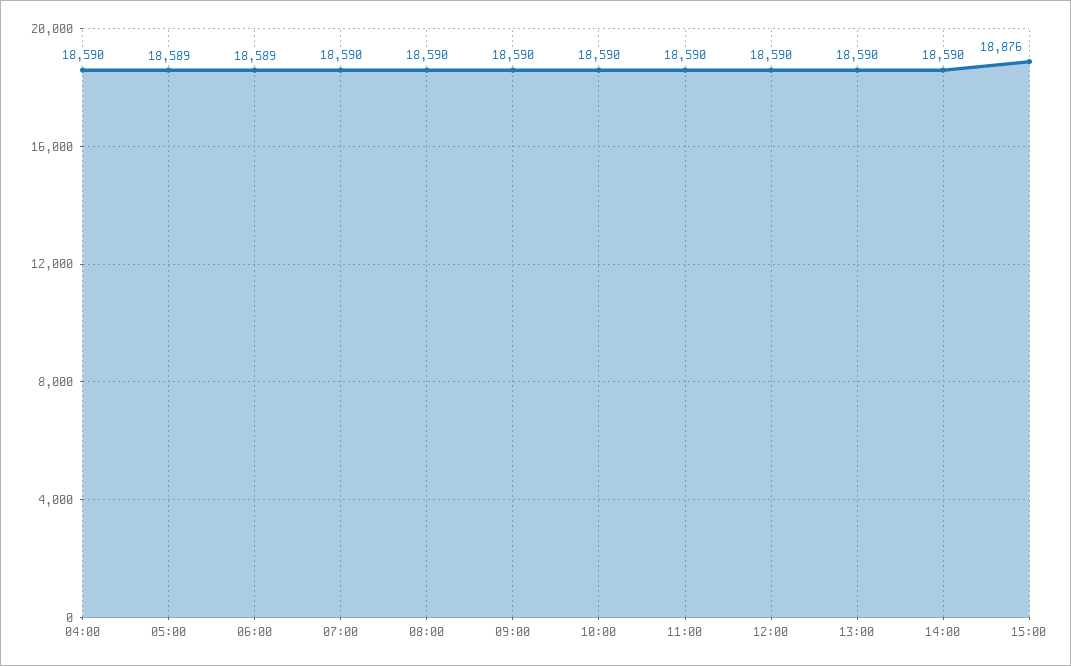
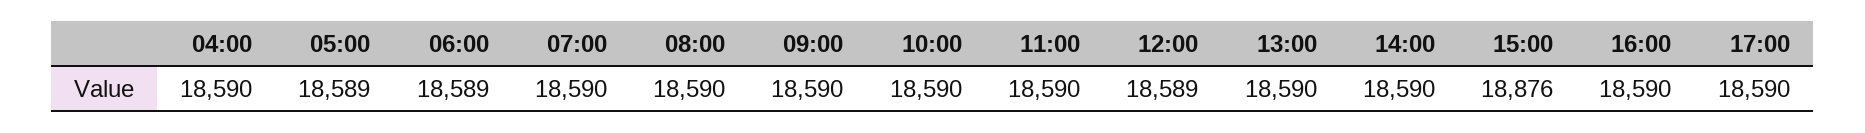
12:00: 18590 -> 18589
16:00: none -> 18590
17:00: none -> 18590

